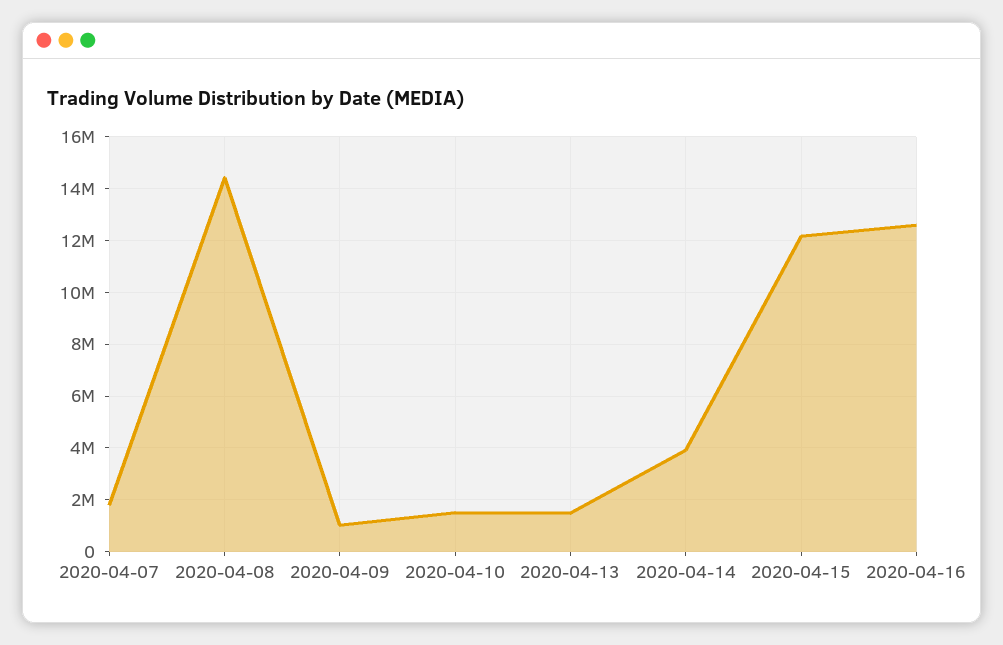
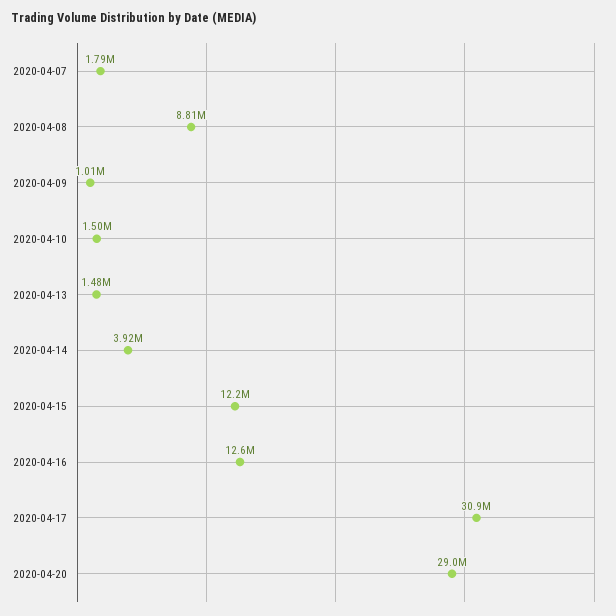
2020-04-08: 14500000 -> 8810000
2020-04-17: none -> 30900000
2020-04-20: none -> 29000000

